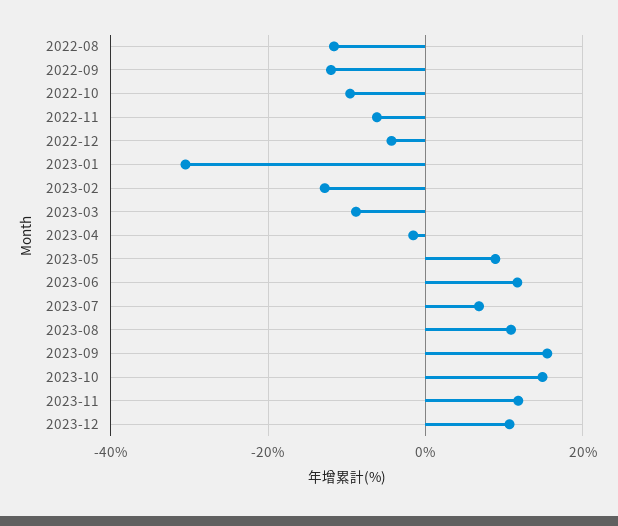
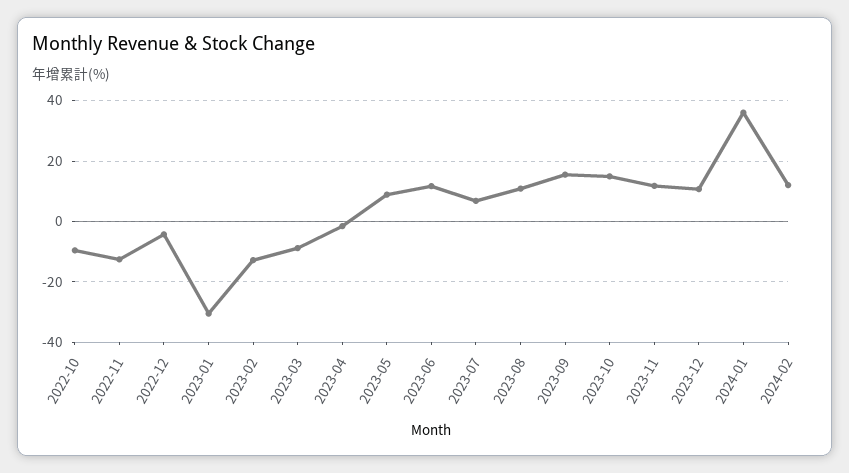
2022-08: -12 -> none
2022-09: -12 -> none
2022-11: -6 -> -12
2024-01: none -> 36
2024-02: none -> 12

